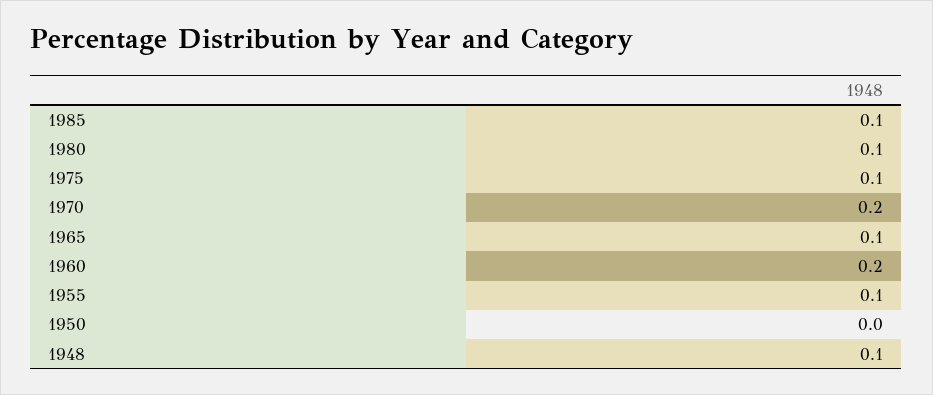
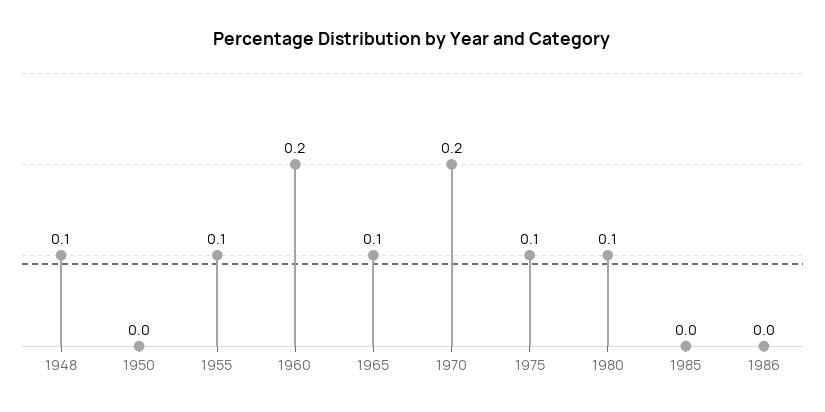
1985: 0.1 -> 0
1986: none -> 0

